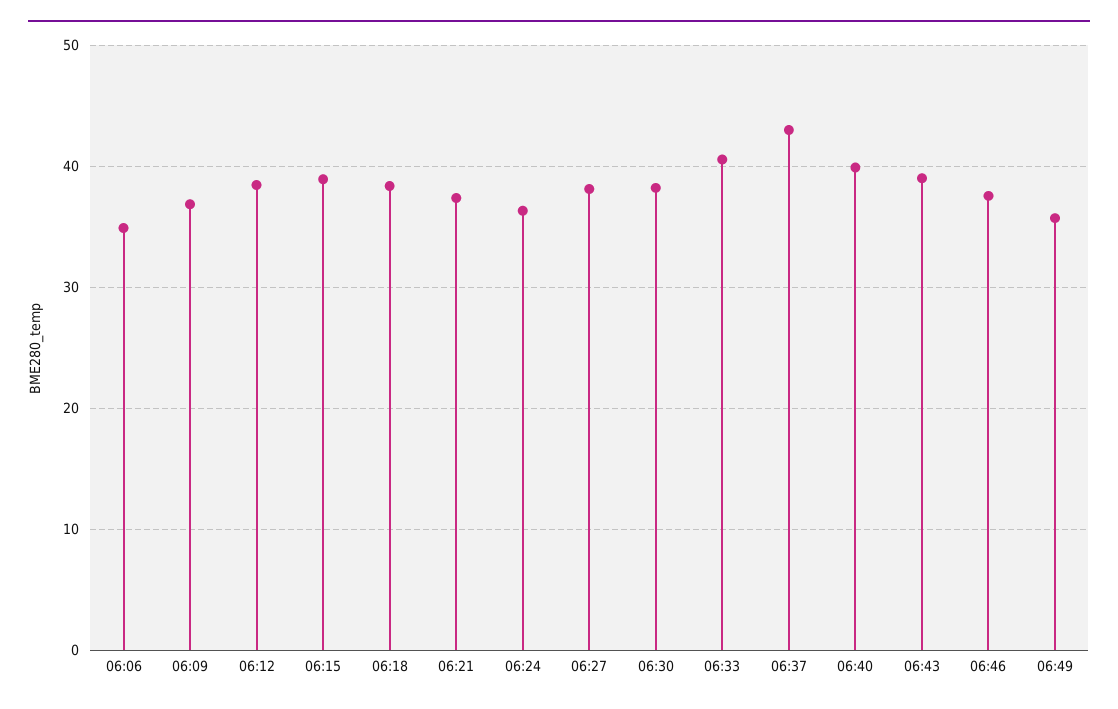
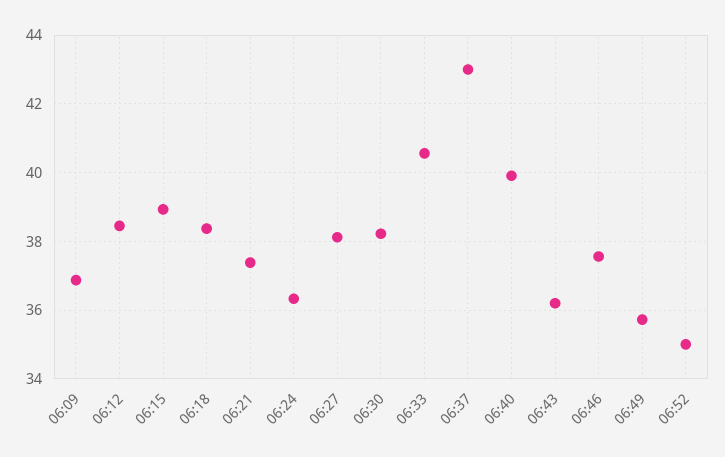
06:06: 35 -> none
06:43: 39 -> 36.2
06:52: none -> 35

